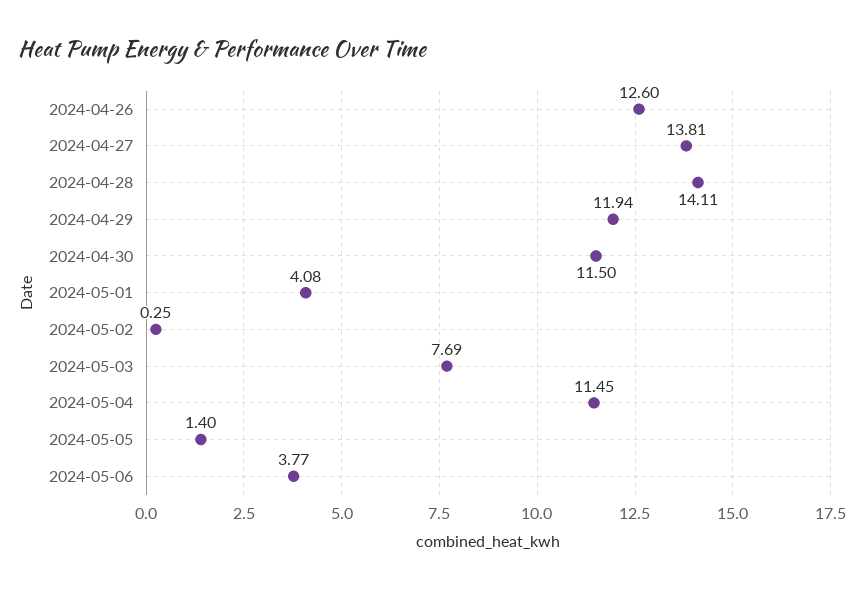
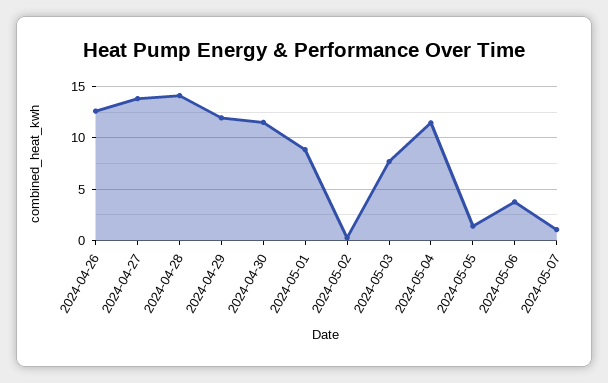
2024-05-01: 4.08 -> 9
2024-05-07: none -> 1

